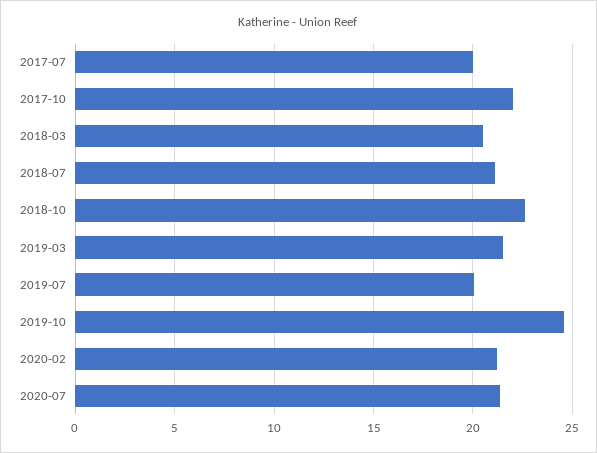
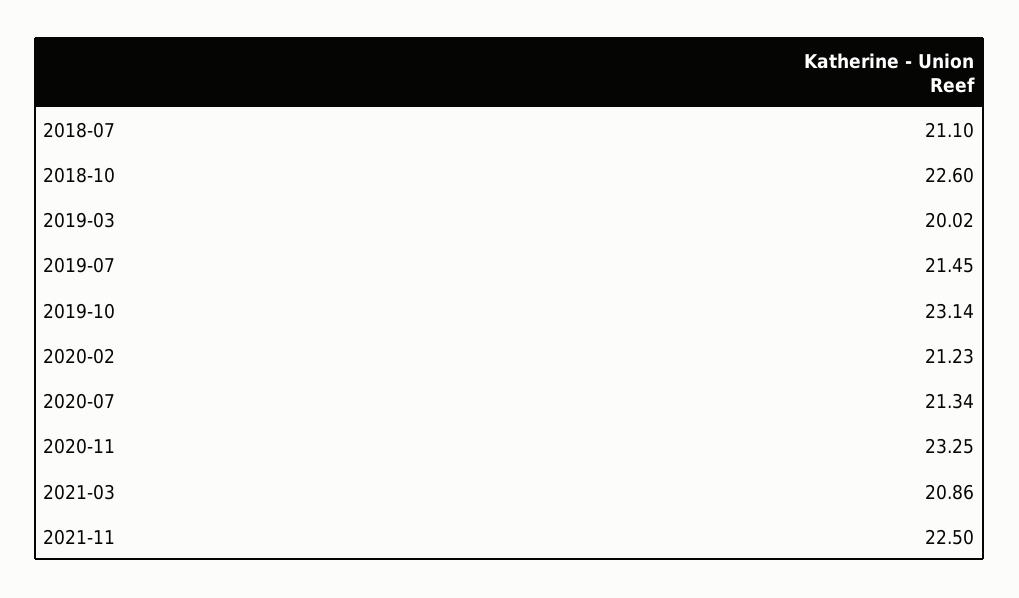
2017-07: 20 -> none
2017-10: 22 -> none
2018-03: 20.5 -> none
2019-03: 21.5 -> 20.02
2019-07: 20 -> 21.45
2019-10: 24.5 -> 23.14
2020-11: none -> 23.25
2021-03: none -> 20.86
2021-11: none -> 22.5

